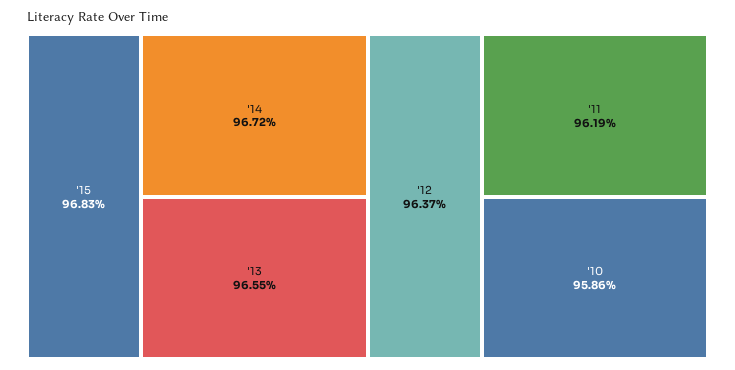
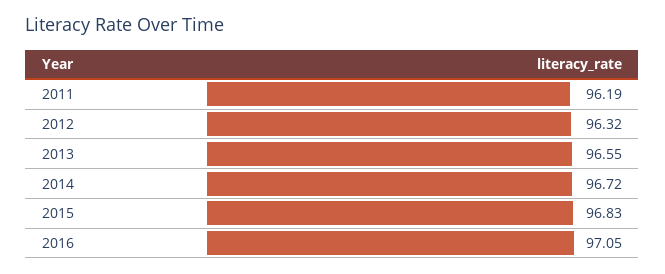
'12: 96.37 -> 96.32
'10: 95.86 -> none
2016: none -> 97.05

